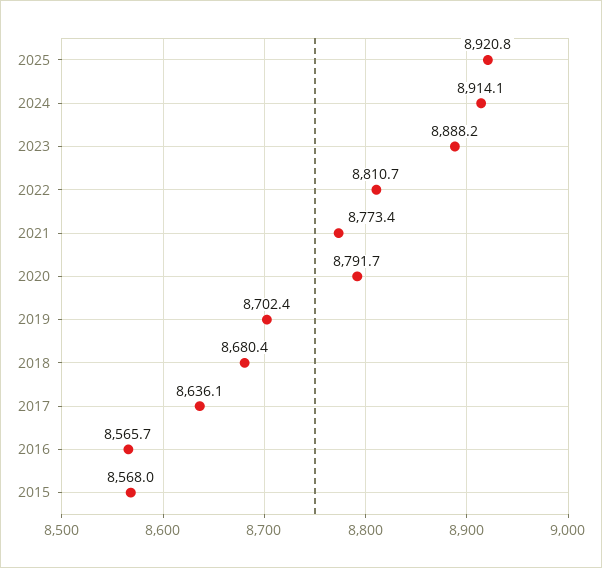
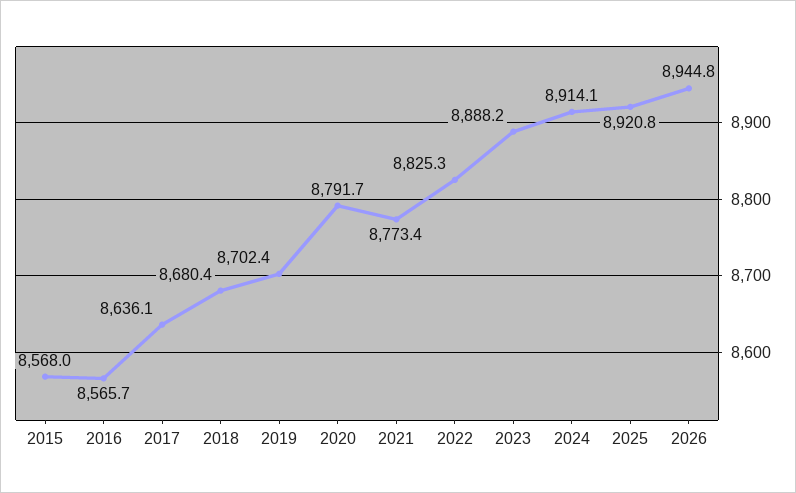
2022: 8810.7 -> 8825.3
2026: none -> 8944.8

